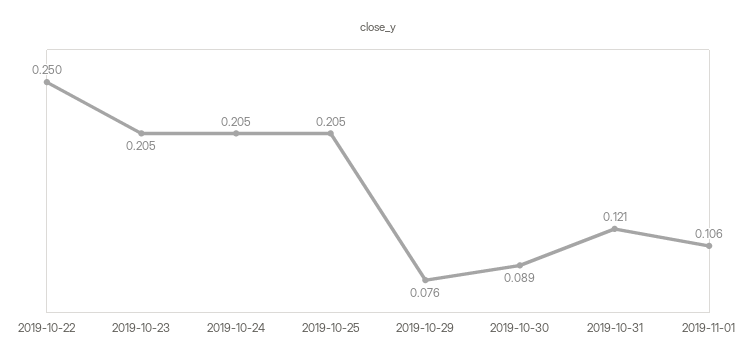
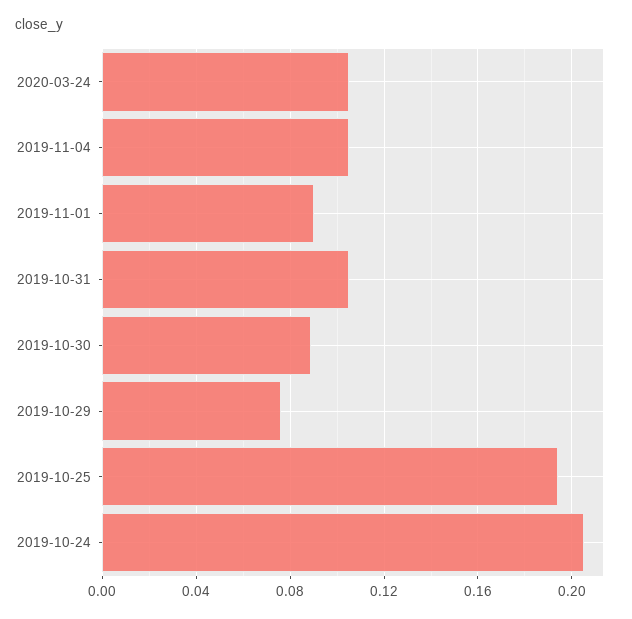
2019-10-22: 0.25 -> none
2019-10-23: 0.205 -> none
2019-10-25: 0.205 -> 0.195
2019-10-31: 0.121 -> 0.105
2019-11-01: 0.106 -> 0.09
2020-03-24: none -> 0.105
2019-11-04: none -> 0.105

